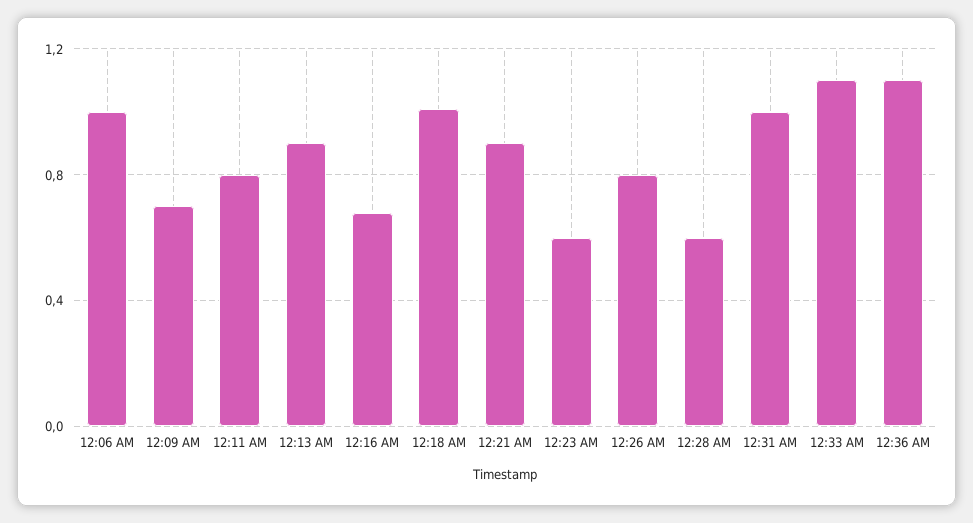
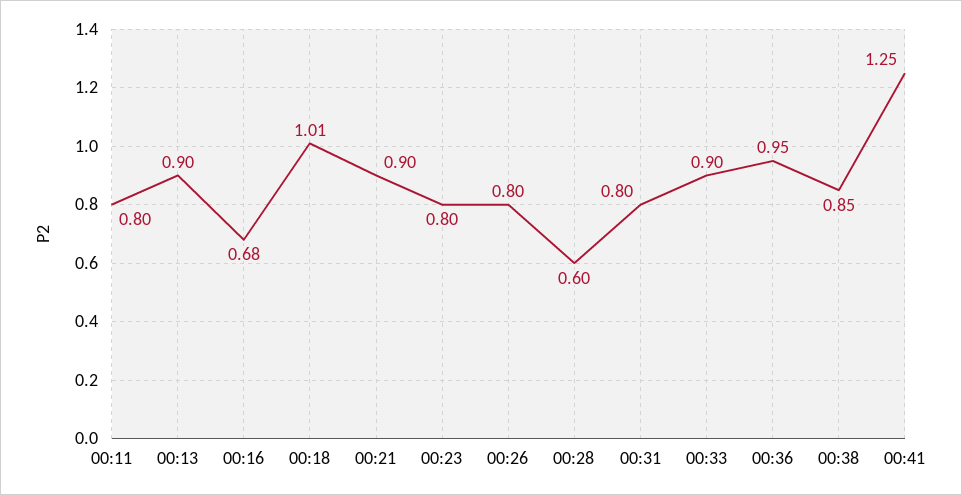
12:06 AM: 1 -> none
12:09 AM: 0.7 -> none
12:23 AM: 0.6 -> 0.8
12:31 AM: 1 -> 0.8
12:33 AM: 1.1 -> 0.9
12:36 AM: 1.1 -> 0.95
00:38: none -> 0.85
00:41: none -> 1.25

